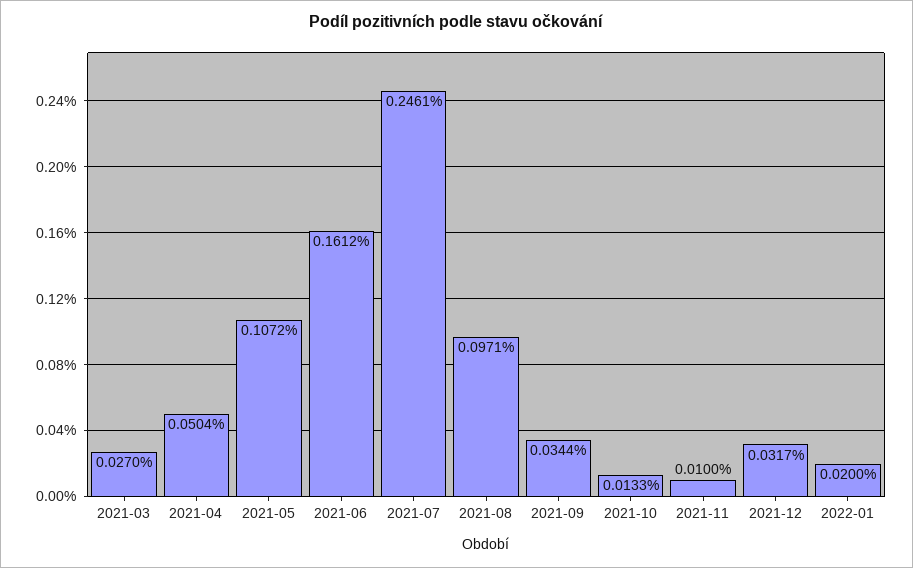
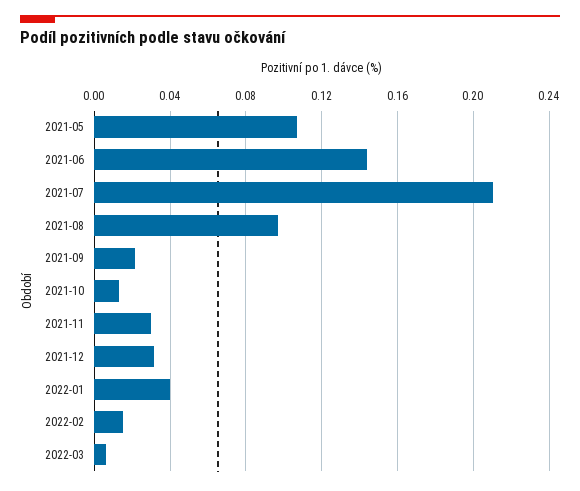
2021-03: 0.027 -> none
2021-04: 0.0504 -> none
2021-06: 0.1612 -> 0.145
2021-07: 0.2461 -> 0.21
2021-09: 0.0344 -> 0.02
2021-11: 0.01 -> 0.03
2022-01: 0.02 -> 0.04
2022-02: none -> 0.015
2022-03: none -> 0.005

